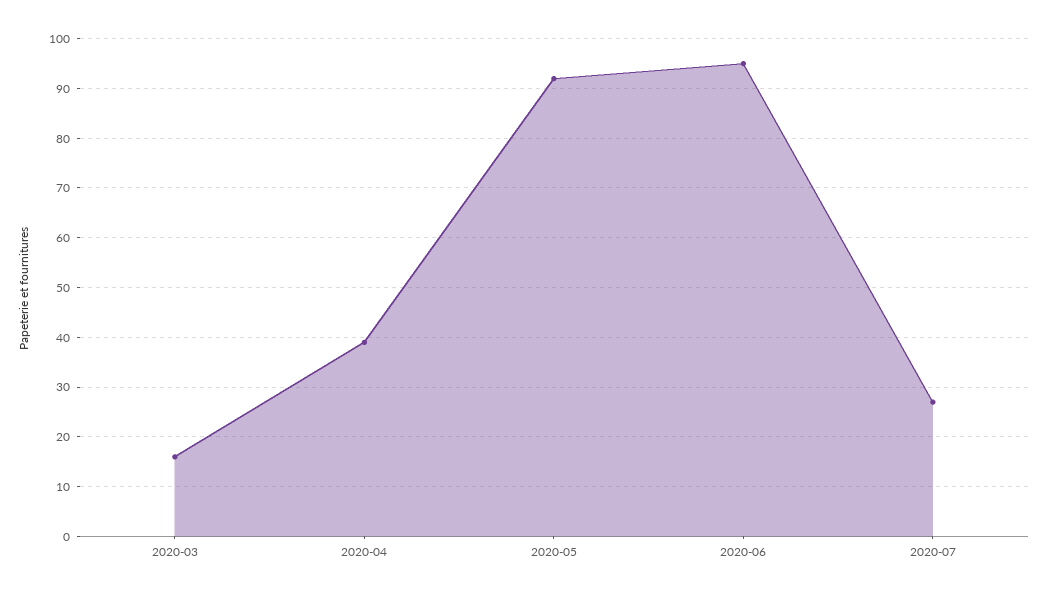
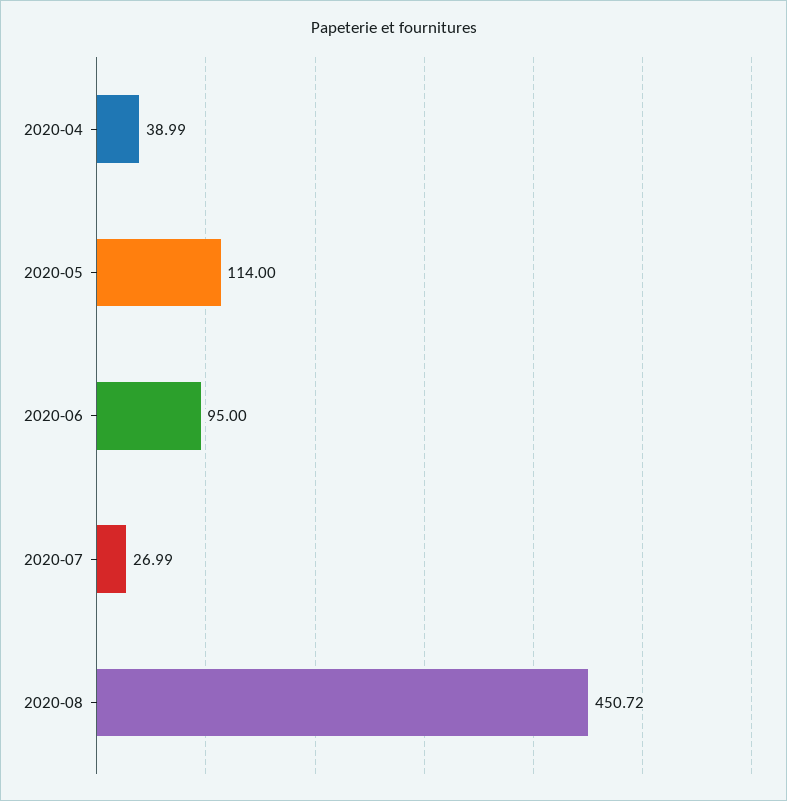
2020-03: 16 -> none
2020-05: 92 -> 114
2020-08: none -> 450.72

